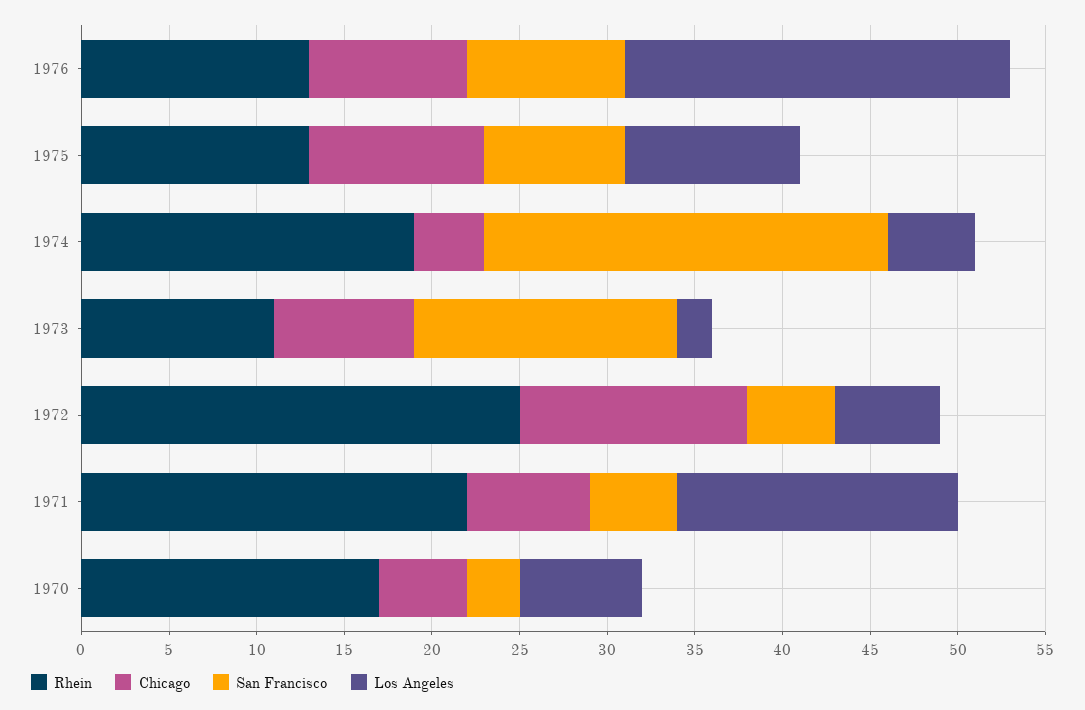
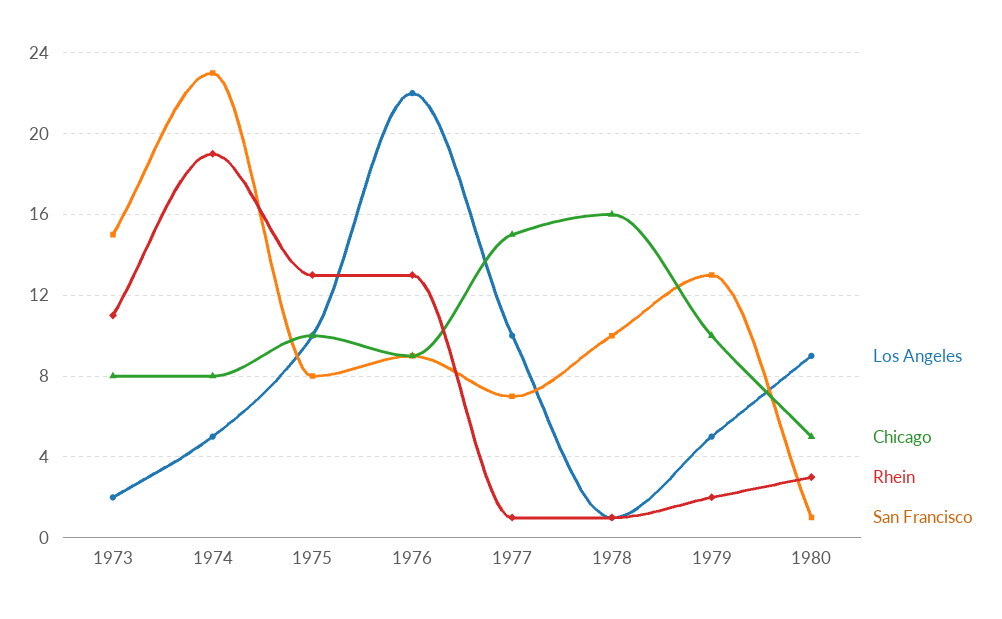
Chicago, 1974: 4 -> 8
Rhein, 1972: 25 -> none
Chicago, 1972: 13 -> none
San Francisco, 1972: 5 -> none
Los Angeles, 1972: 6 -> none
Rhein, 1971: 22 -> none
Chicago, 1971: 7 -> none
San Francisco, 1971: 5 -> none
Los Angeles, 1971: 16 -> none
Rhein, 1970: 17 -> none
Chicago, 1970: 5 -> none
San Francisco, 1970: 3 -> none
Los Angeles, 1970: 7 -> none
Los Angeles, 1977: none -> 10
Chicago, 1977: none -> 15
Rhein, 1977: none -> 1
San Francisco, 1977: none -> 7
Los Angeles, 1978: none -> 1
Chicago, 1978: none -> 16
Rhein, 1978: none -> 1
San Francisco, 1978: none -> 10
Los Angeles, 1979: none -> 5
Chicago, 1979: none -> 10
Rhein, 1979: none -> 2
San Francisco, 1979: none -> 13
Los Angeles, 1980: none -> 9
Chicago, 1980: none -> 5
Rhein, 1980: none -> 3
San Francisco, 1980: none -> 1

